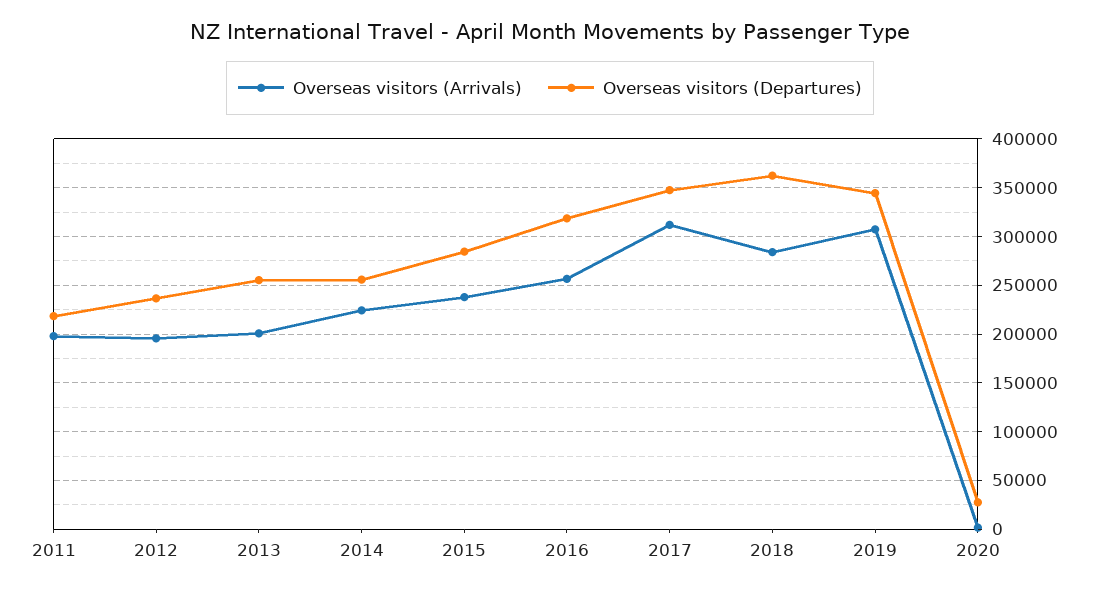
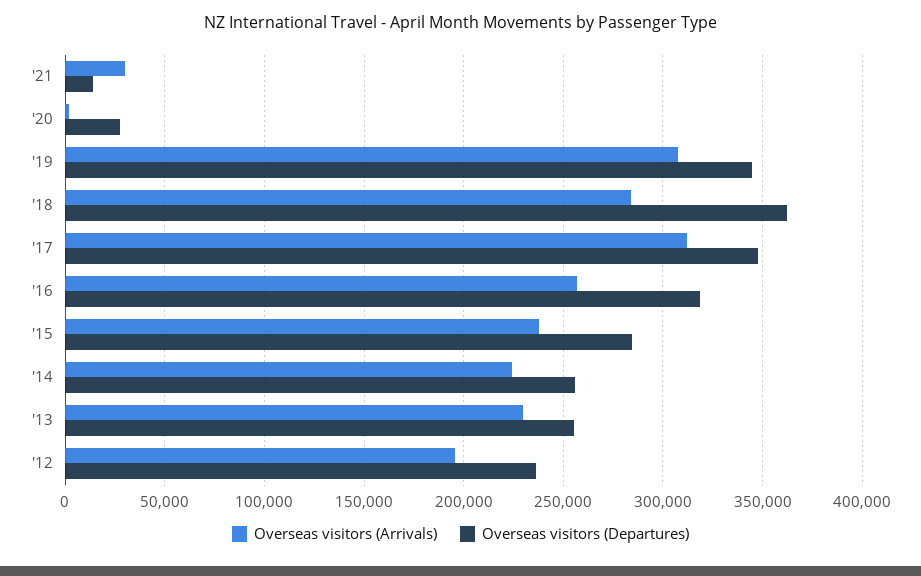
Overseas visitors (Arrivals), 2011: 200000 -> none
Overseas visitors (Departures), 2011: 220000 -> none
Overseas visitors (Arrivals), 2013: 200000 -> 230000
Overseas visitors (Arrivals), '21: none -> 30000
Overseas visitors (Departures), '21: none -> 15000

